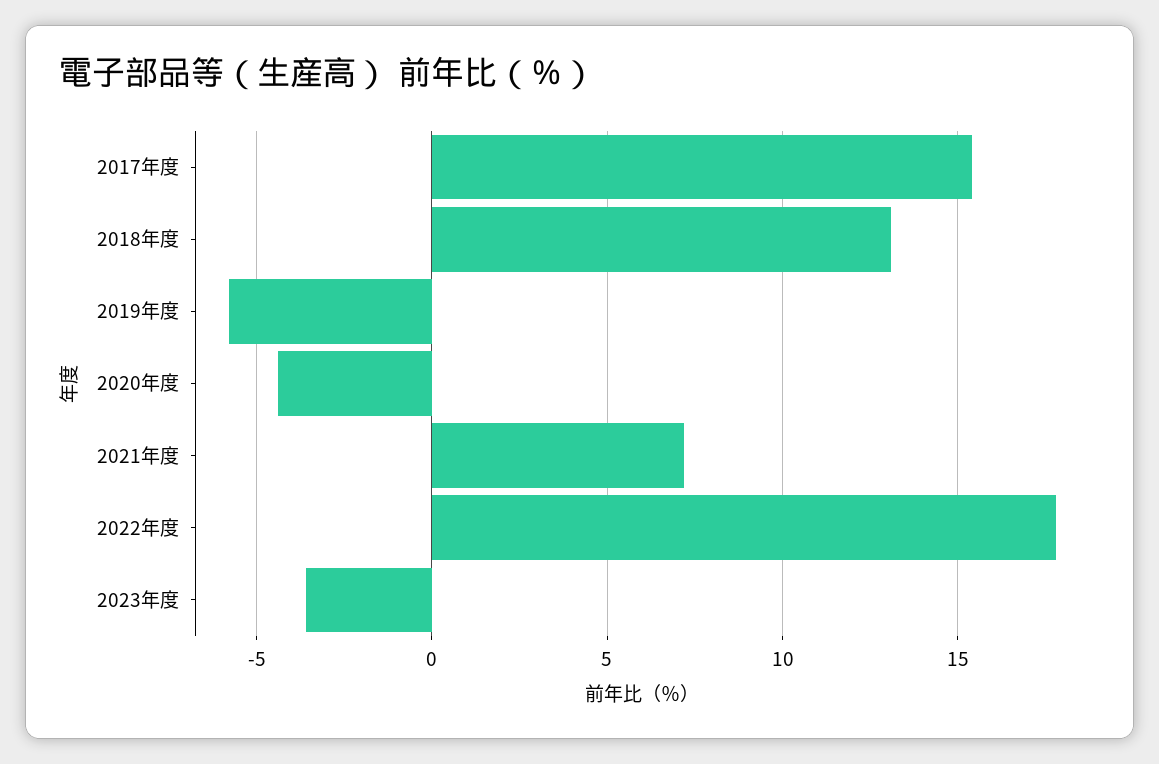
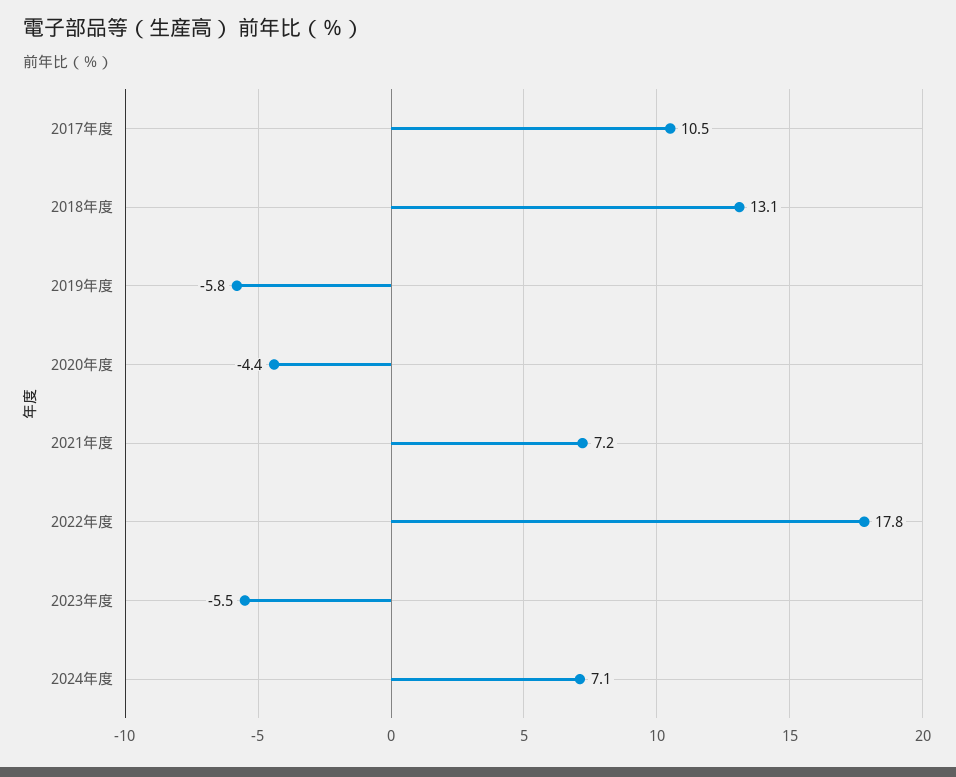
2017年度: 15.5 -> 10.5
2023年度: -3.5 -> -5.5
2024年度: none -> 7.1

